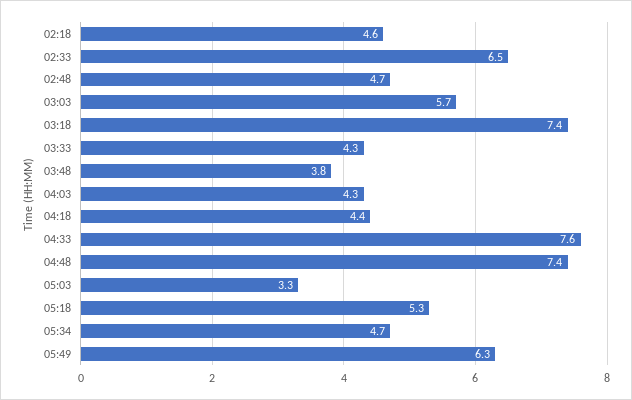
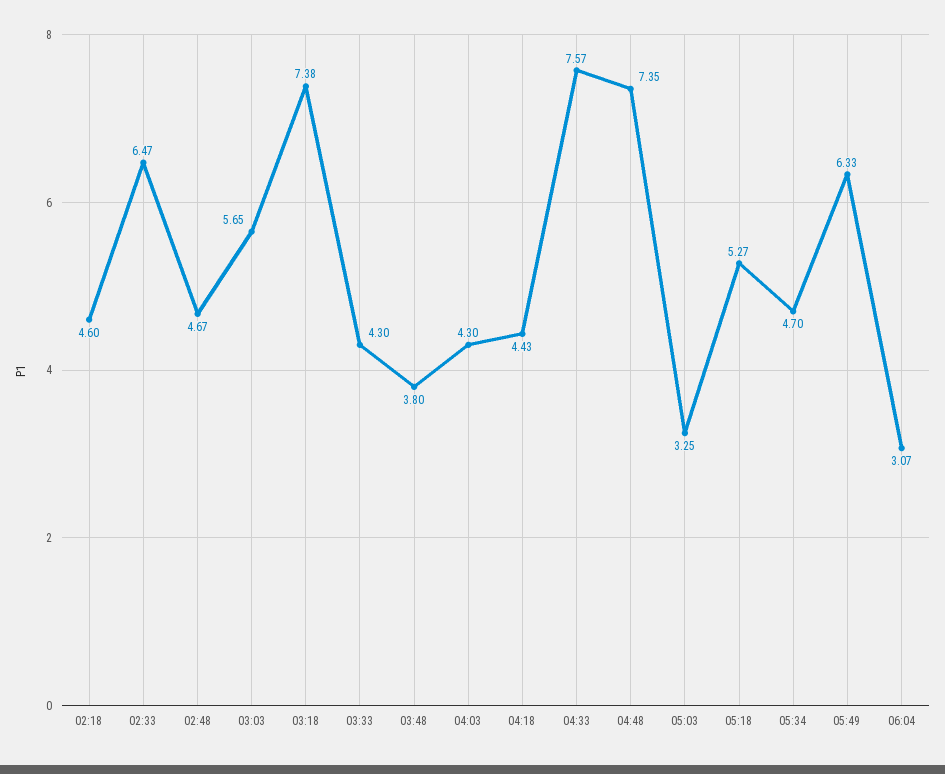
06:04: none -> 3.07

